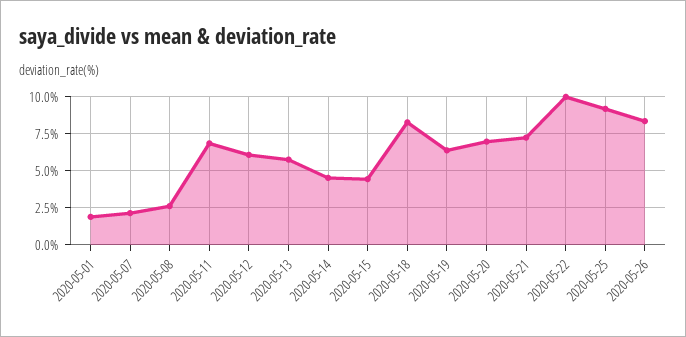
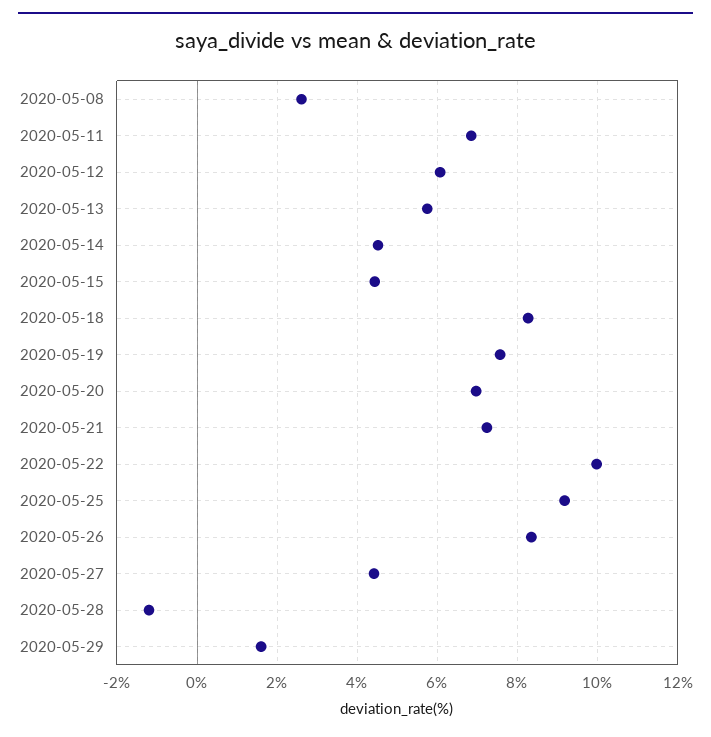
2020-05-01: 2 -> none
2020-05-07: 2 -> none
2020-05-19: 6.5 -> 7.6
2020-05-27: none -> 4.4
2020-05-28: none -> -1.2
2020-05-29: none -> 1.6

